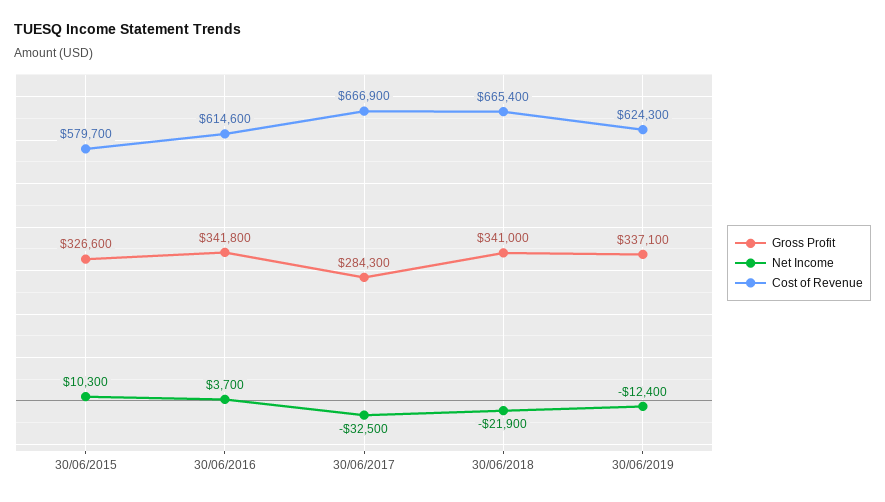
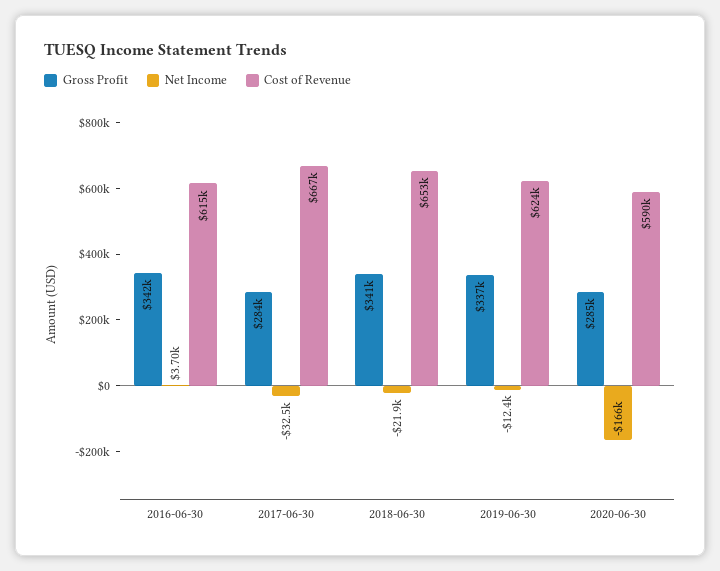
Gross Profit, 30/06/2015: 326600 -> none
Net Income, 30/06/2015: 10300 -> none
Cost of Revenue, 30/06/2015: 579700 -> none
Cost of Revenue, 30/06/2018: 665400 -> 653000
Gross Profit, 2020-06-30: none -> 285000
Net Income, 2020-06-30: none -> -166000
Cost of Revenue, 2020-06-30: none -> 590000

